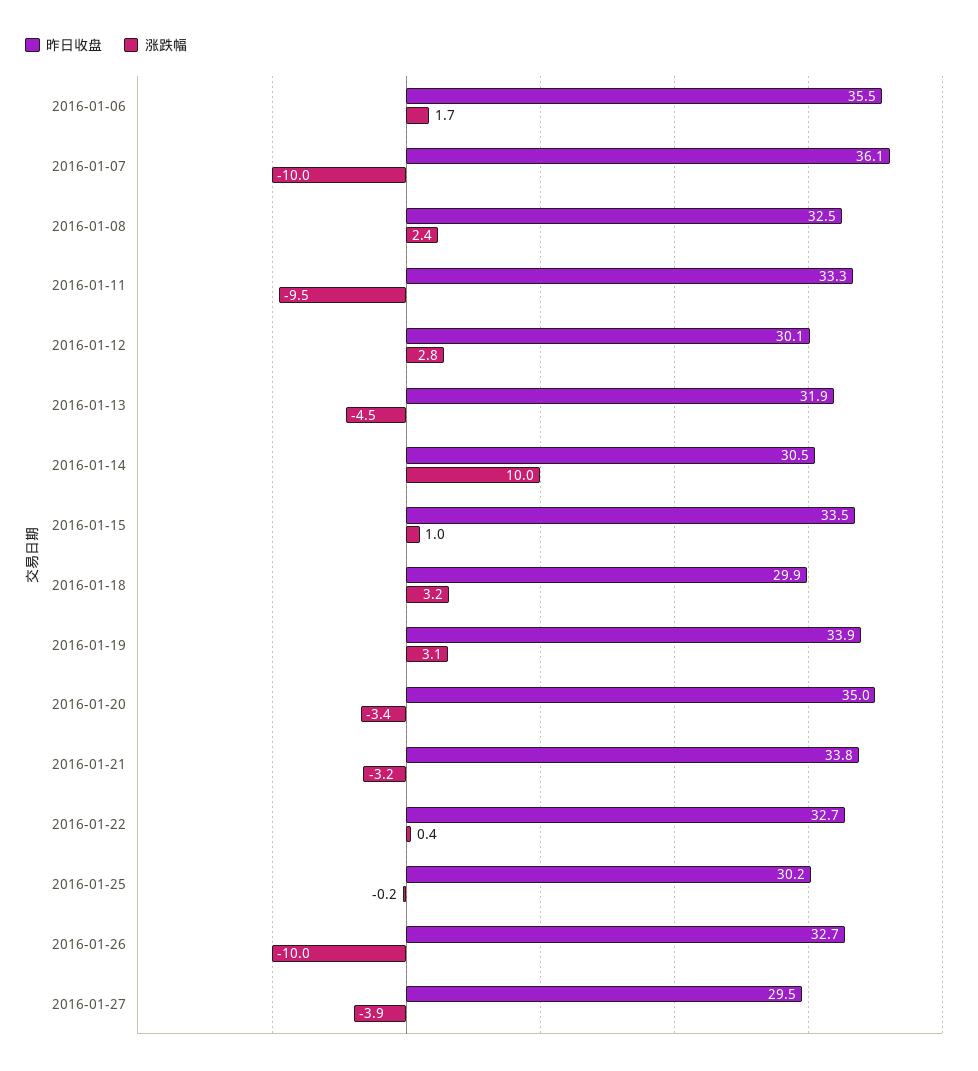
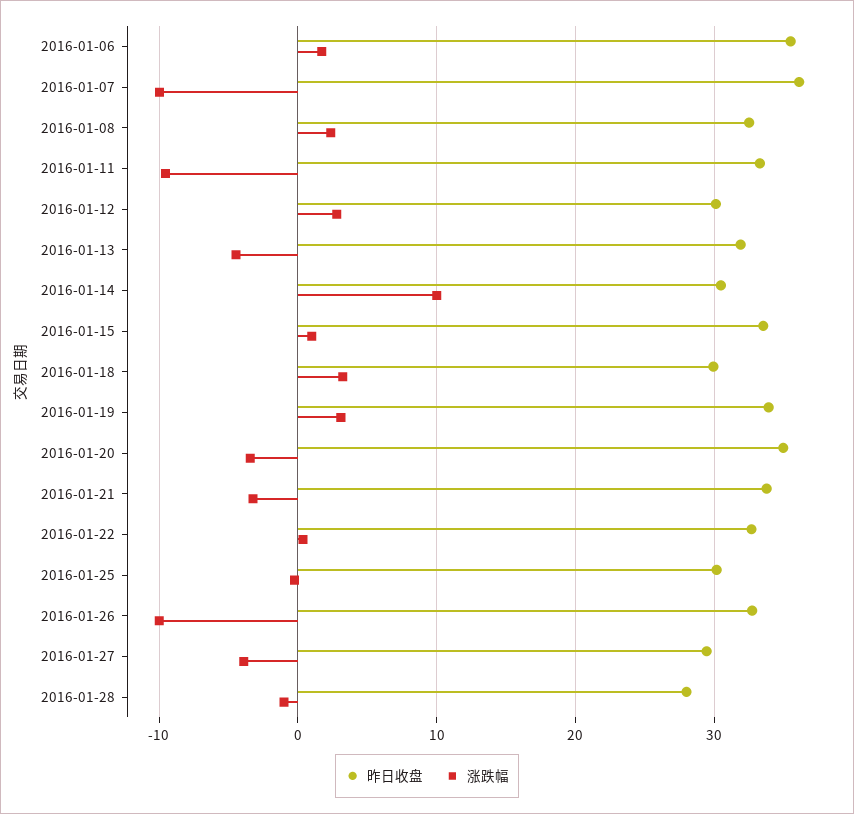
昨日收盘, 2016-01-28: none -> 28
涨跌幅, 2016-01-28: none -> -1

